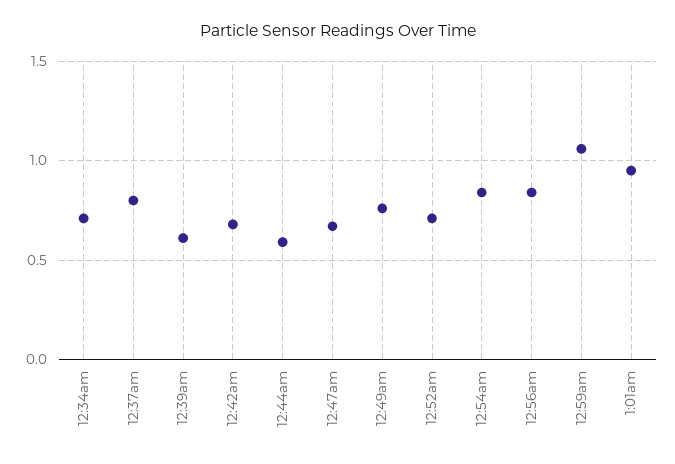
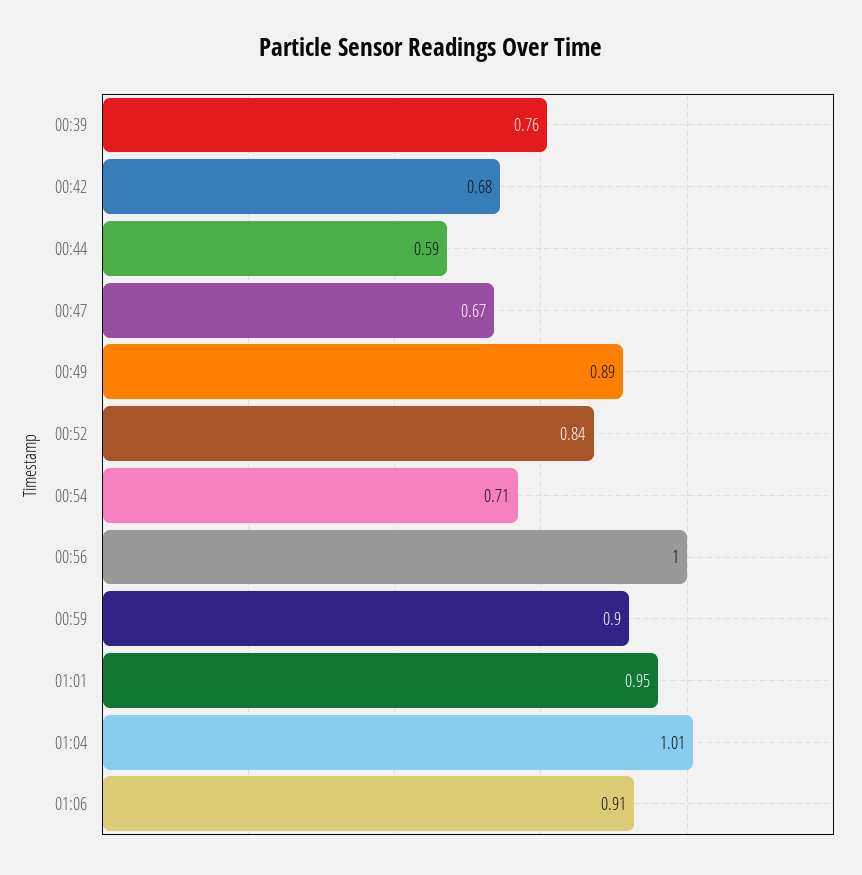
12:34am: 0.7 -> none
12:37am: 0.8 -> none
12:39am: 0.6 -> 0.76
12:49am: 0.75 -> 0.89
12:52am: 0.7 -> 0.84
12:54am: 0.85 -> 0.71
12:56am: 0.85 -> 1
12:59am: 1.05 -> 0.9
01:04: none -> 1.01
01:06: none -> 0.91

